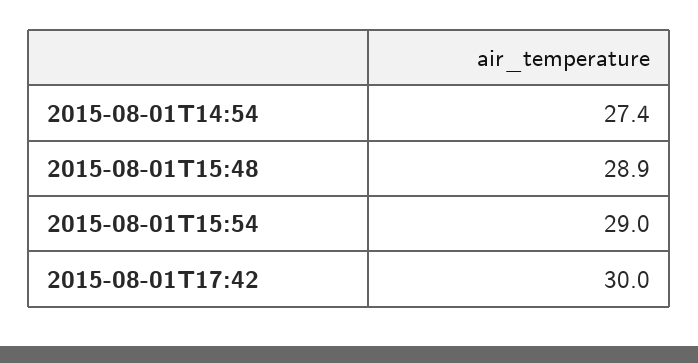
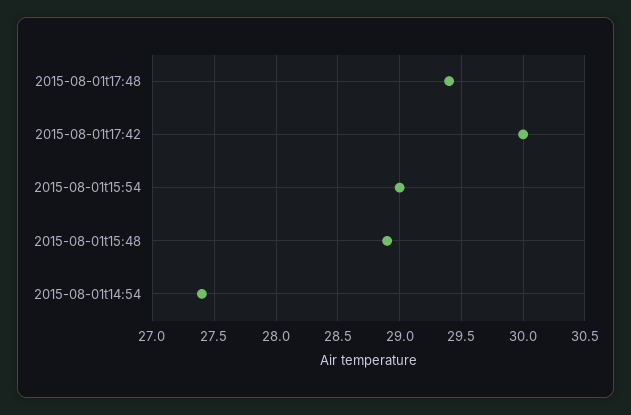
2015-08-01t17:48: none -> 29.4

